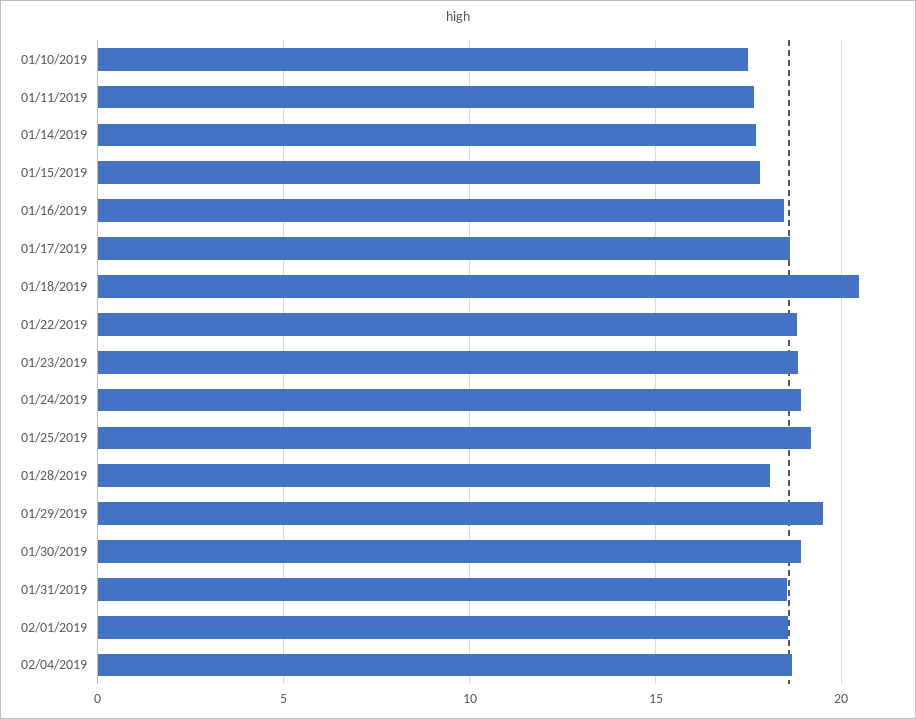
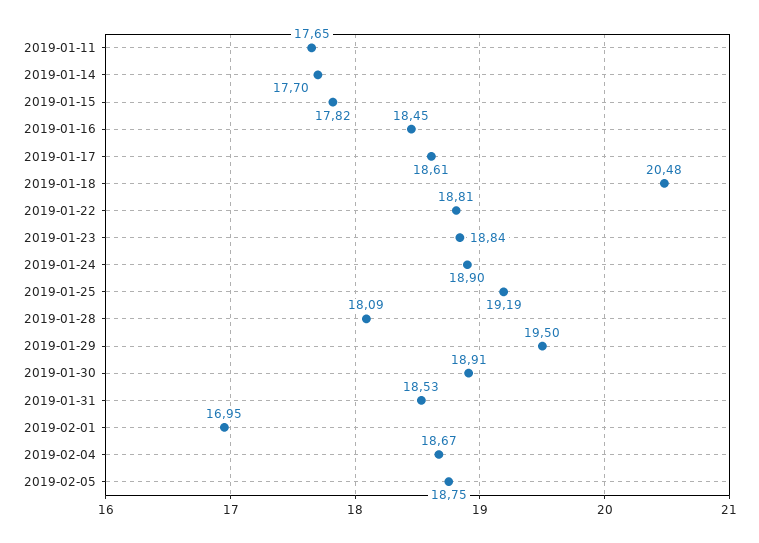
01/10/2019: 17.5 -> none
02/01/2019: 18.5 -> 16.95
2019-02-05: none -> 18.75

